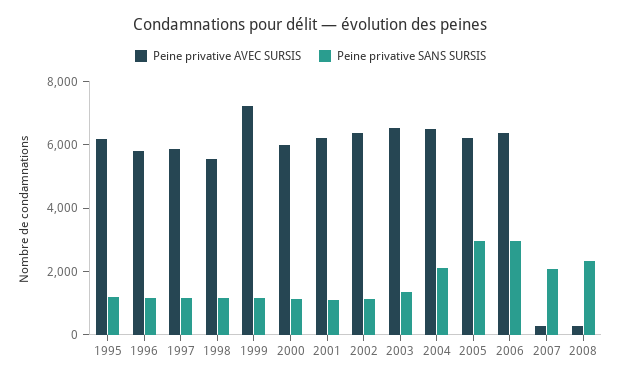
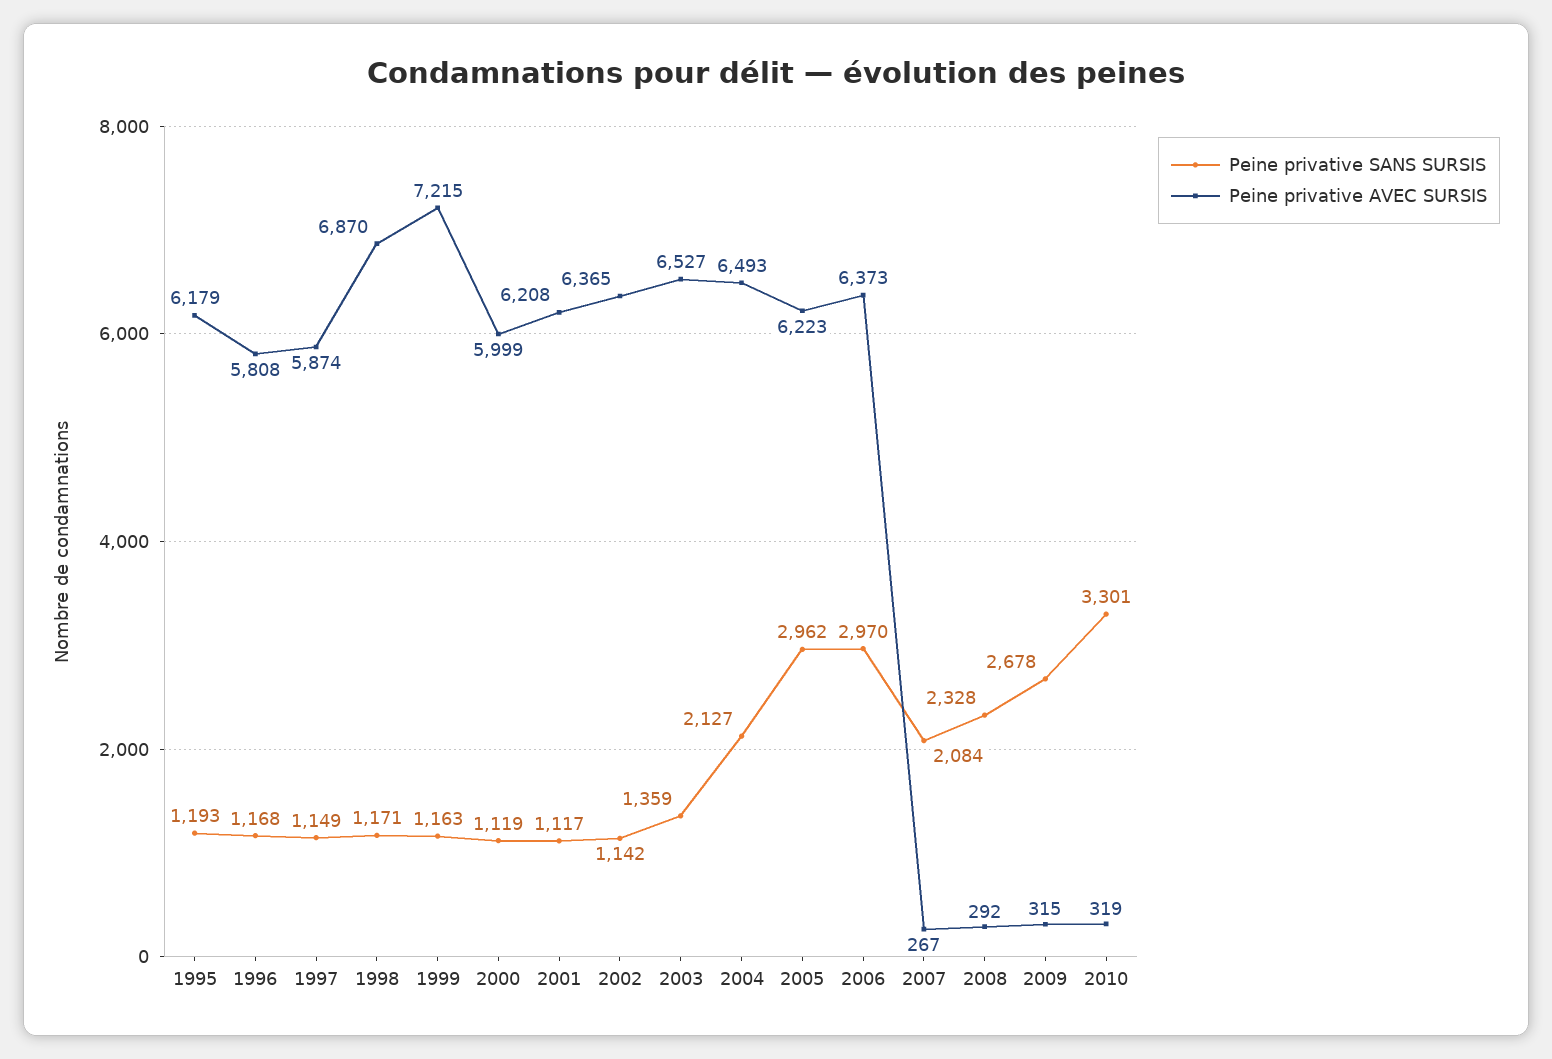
Peine privative AVEC SURSIS, 1998: 5500 -> 6870
Peine privative SANS SURSIS, 2009: none -> 2678
Peine privative AVEC SURSIS, 2009: none -> 315
Peine privative SANS SURSIS, 2010: none -> 3301
Peine privative AVEC SURSIS, 2010: none -> 319

